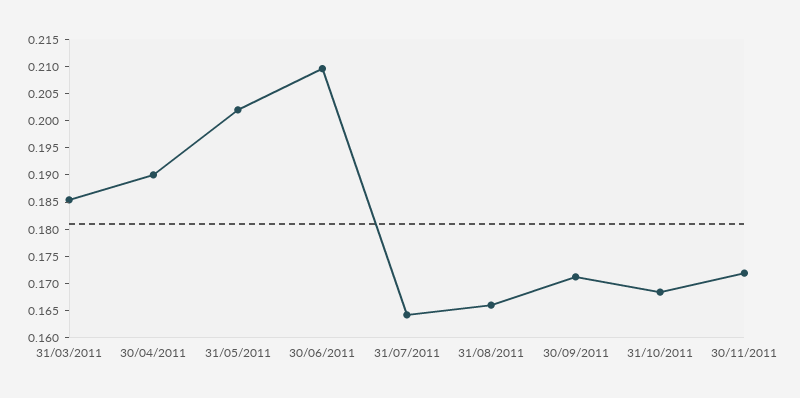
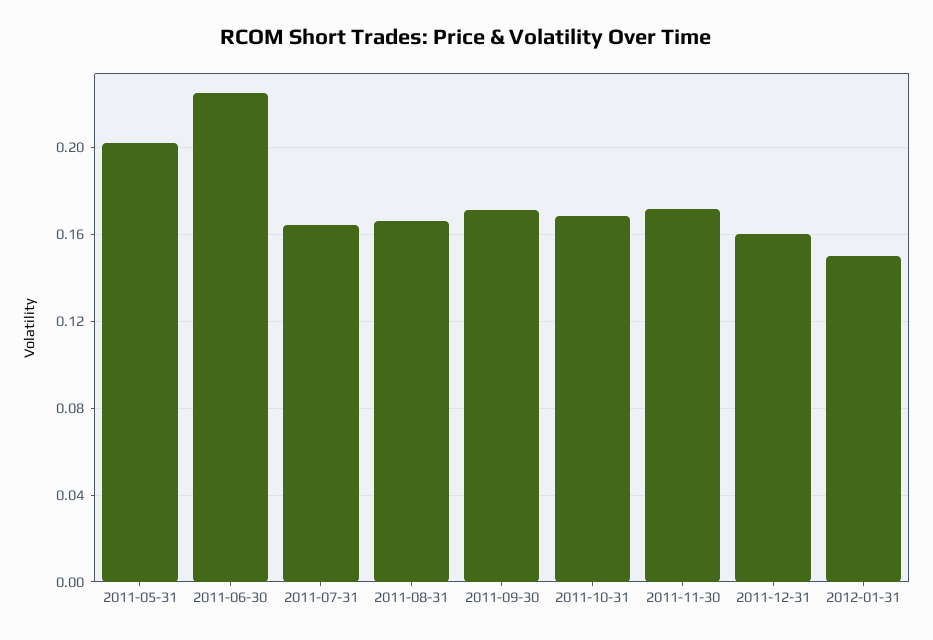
31/03/2011: 0.185 -> none
30/04/2011: 0.19 -> none
30/06/2011: 0.21 -> 0.225
2011-12-31: none -> 0.16
2012-01-31: none -> 0.15

